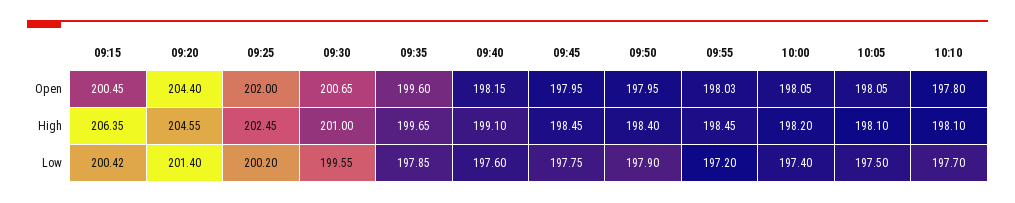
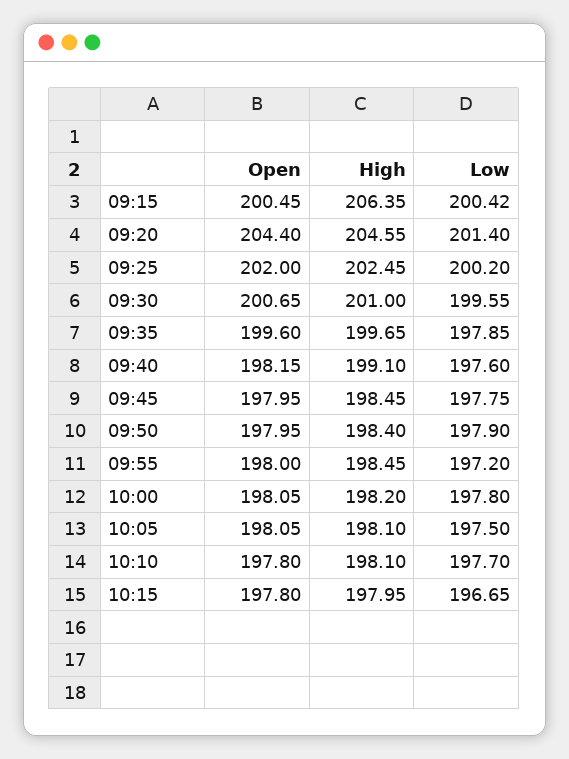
09:55, Open: 198.03 -> 198
10:00, Low: 197.4 -> 197.8
10:15, Open: none -> 197.8
10:15, High: none -> 197.95
10:15, Low: none -> 196.65

